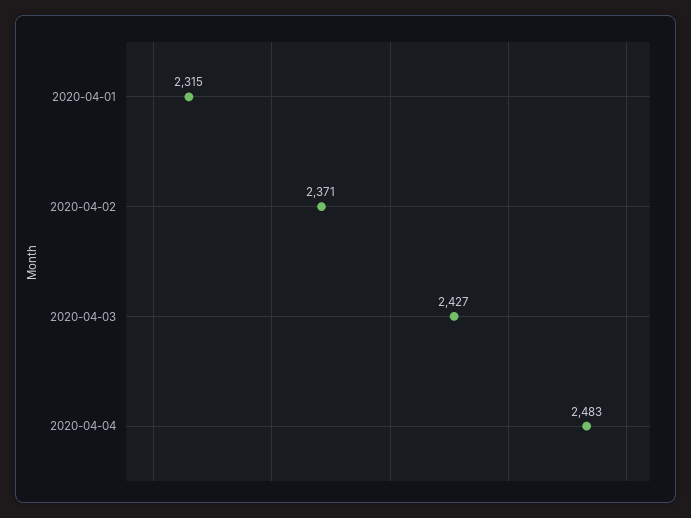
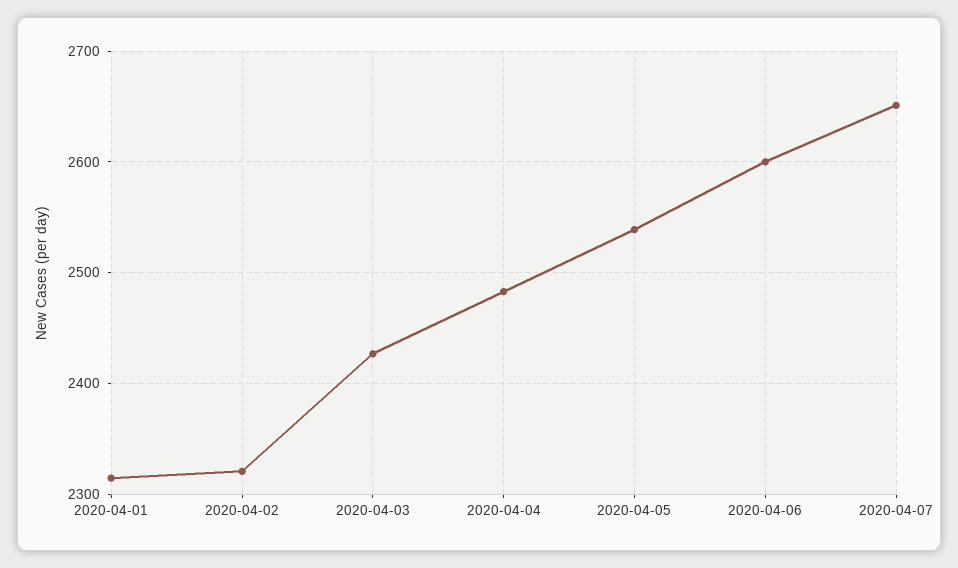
2020-04-02: 2371 -> 2320
2020-04-05: none -> 2540
2020-04-06: none -> 2600
2020-04-07: none -> 2650

